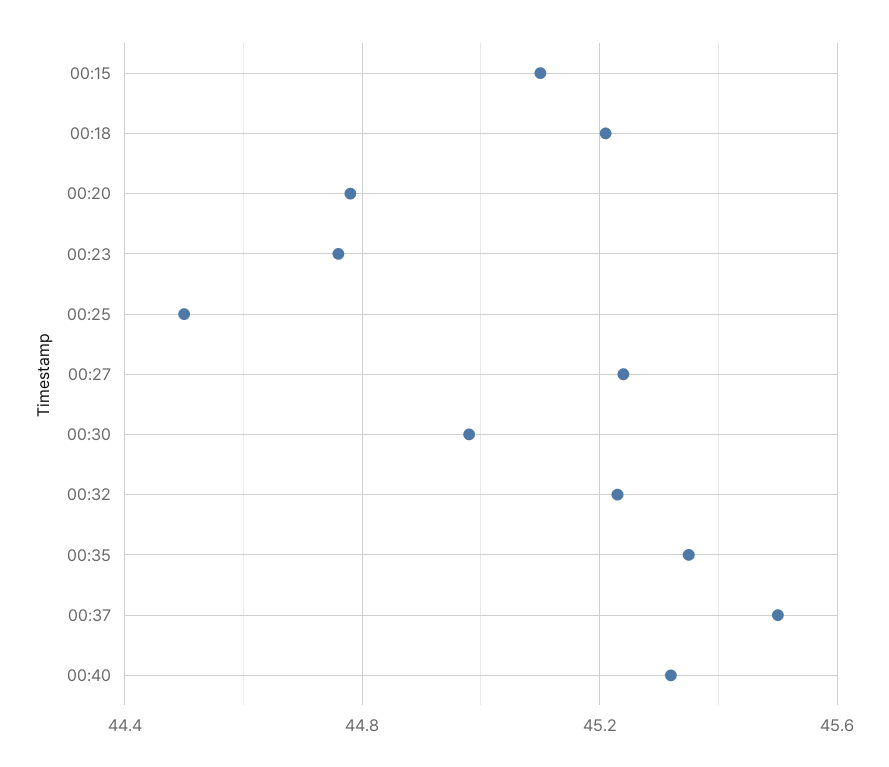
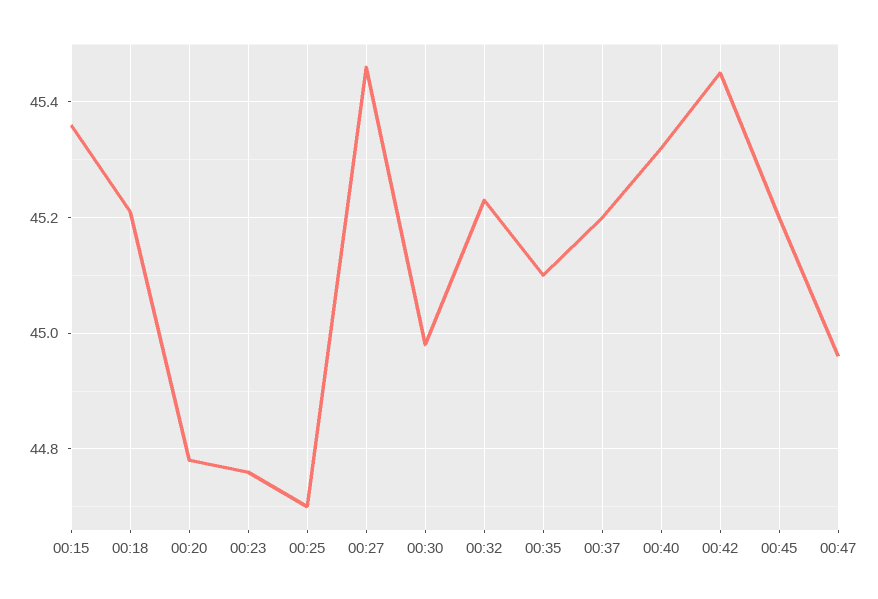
00:15: 45.1 -> 45.35
00:25: 44.5 -> 44.7
00:27: 45.25 -> 45.45
00:35: 45.35 -> 45.1
00:37: 45.5 -> 45.2
00:42: none -> 45.45
00:45: none -> 45.2
00:47: none -> 44.95

